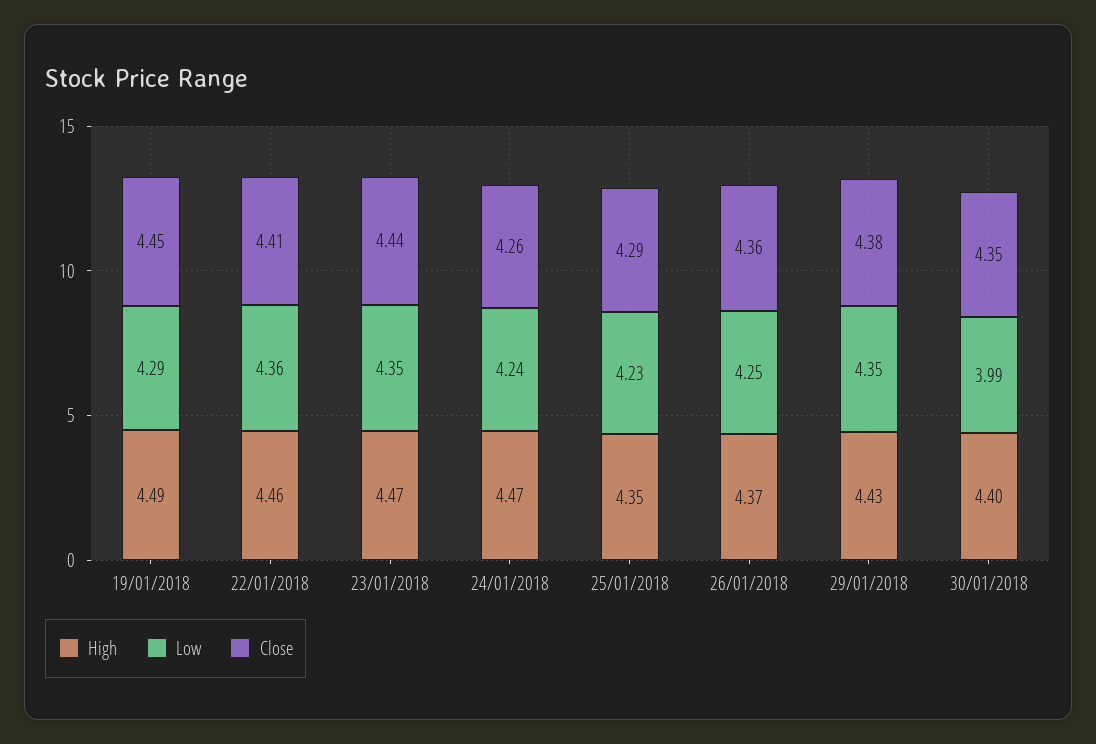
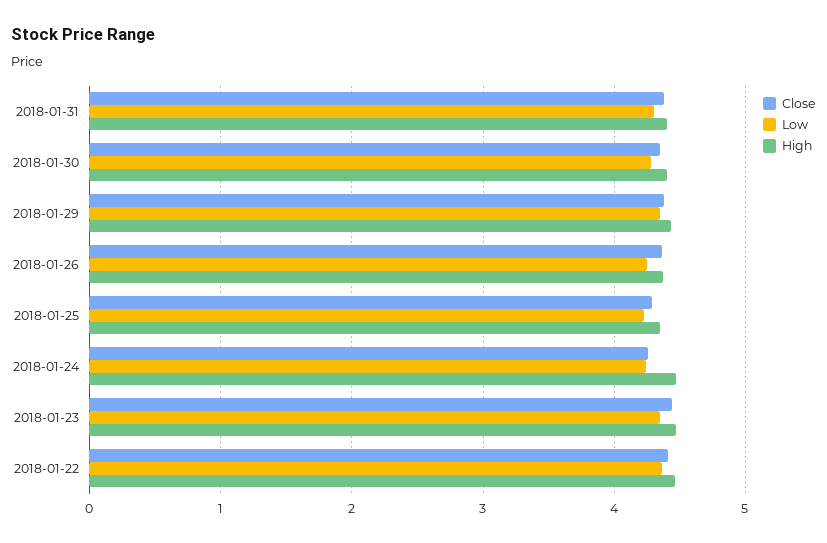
High, 19/01/2018: 4.49 -> none
Low, 19/01/2018: 4.29 -> none
Close, 19/01/2018: 4.45 -> none
Low, 30/01/2018: 3.99 -> 4.3
Close, 2018-01-31: none -> 4.4
Low, 2018-01-31: none -> 4.3
High, 2018-01-31: none -> 4.4

